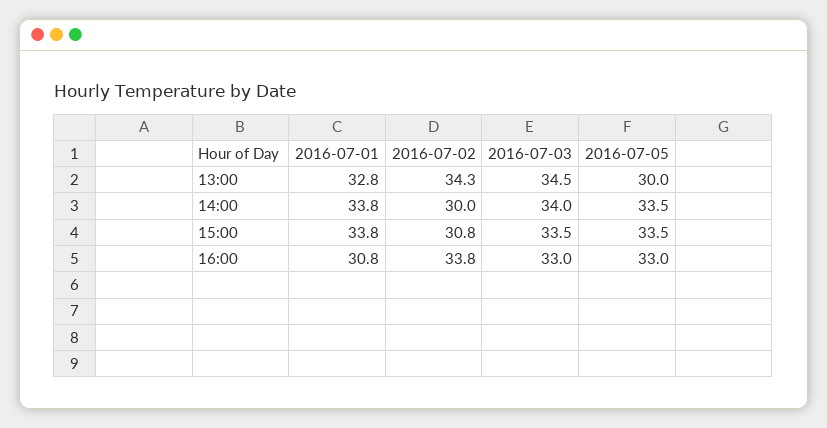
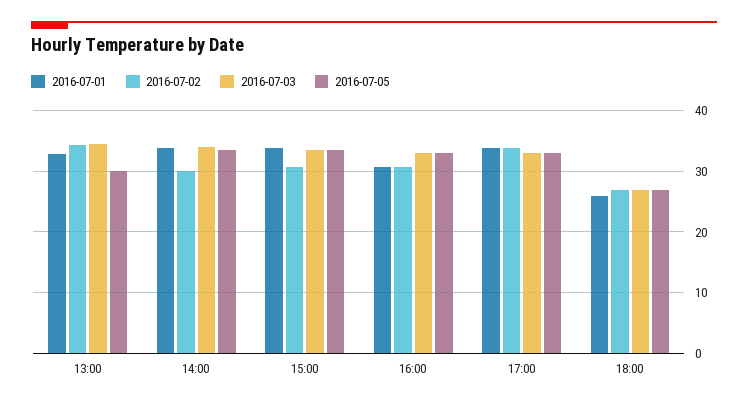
2016-07-02, 16:00: 33.8 -> 31
2016-07-01, 17:00: none -> 34
2016-07-02, 17:00: none -> 34
2016-07-03, 17:00: none -> 33
2016-07-05, 17:00: none -> 33
2016-07-01, 18:00: none -> 26
2016-07-02, 18:00: none -> 27
2016-07-03, 18:00: none -> 27
2016-07-05, 18:00: none -> 27

